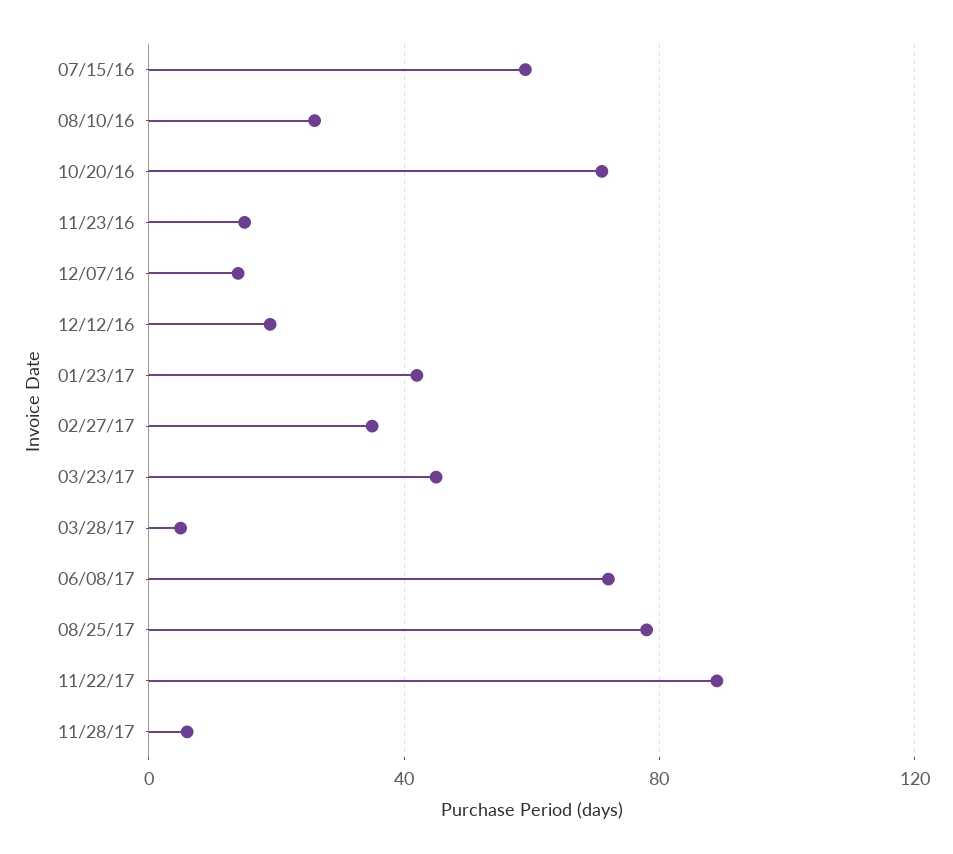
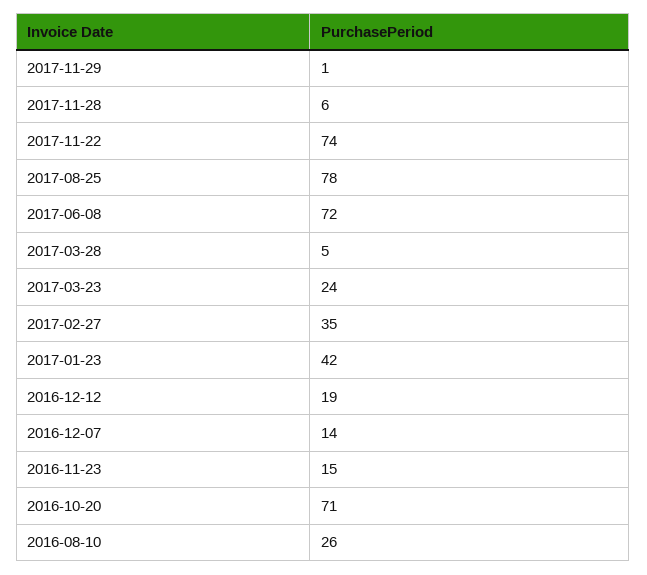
07/15/16: 60 -> none
03/23/17: 45 -> 24
11/22/17: 90 -> 74
2017-11-29: none -> 1

